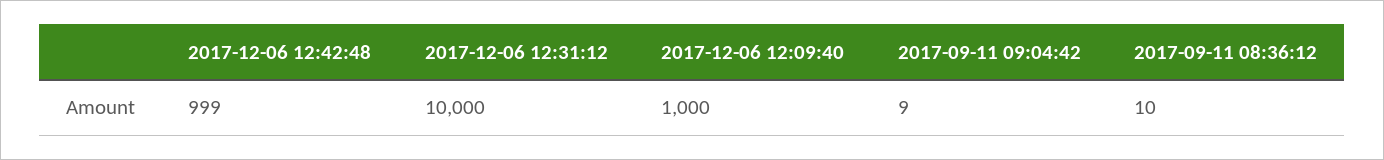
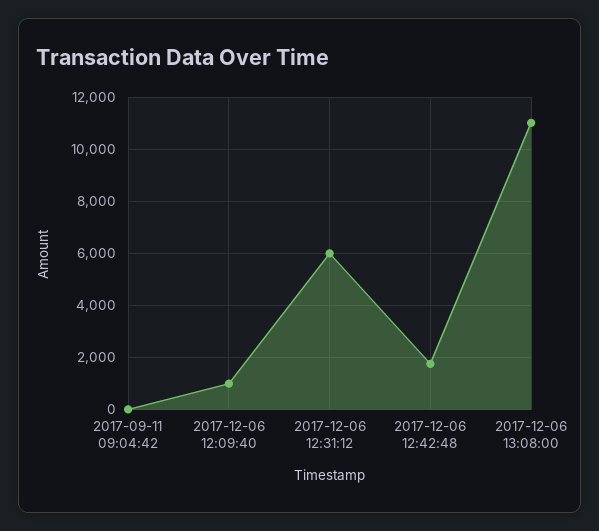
2017-12-06 12:42:48: 999 -> 1750
2017-12-06 12:31:12: 10000 -> 6000
2017-09-11 08:36:12: 10 -> none
2017-12-06 13:08:00: none -> 11000

